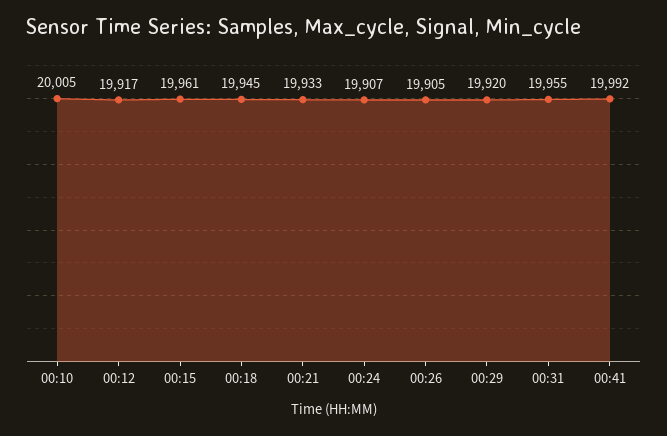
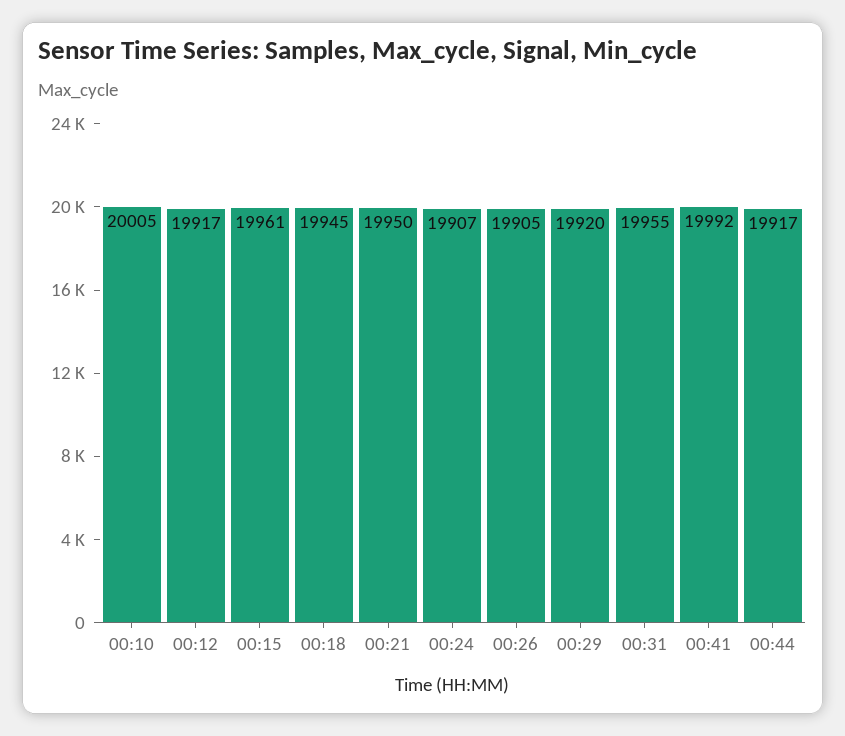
00:21: 19933 -> 19950
00:44: none -> 19917

